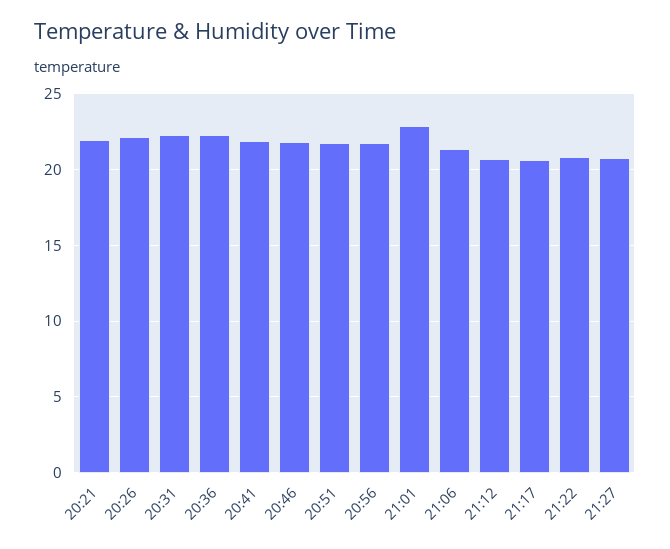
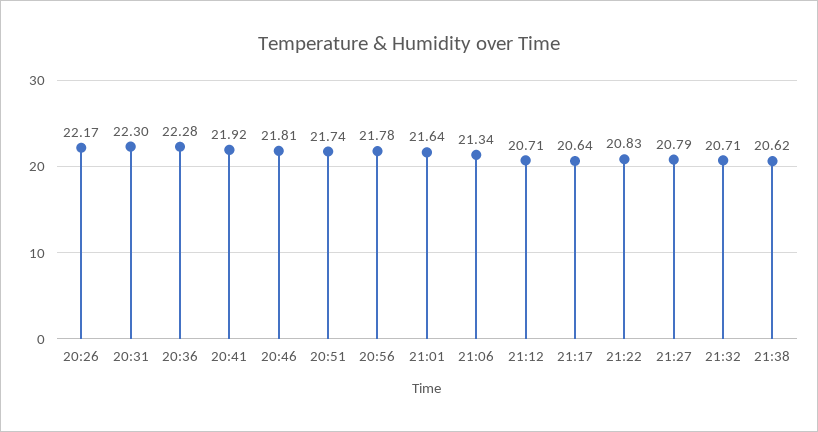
20:21: 22 -> none
21:01: 23 -> 21.64
21:32: none -> 20.71
21:38: none -> 20.62

